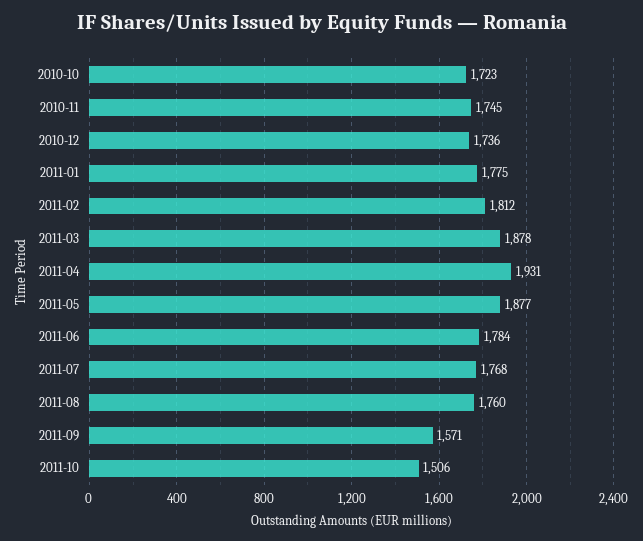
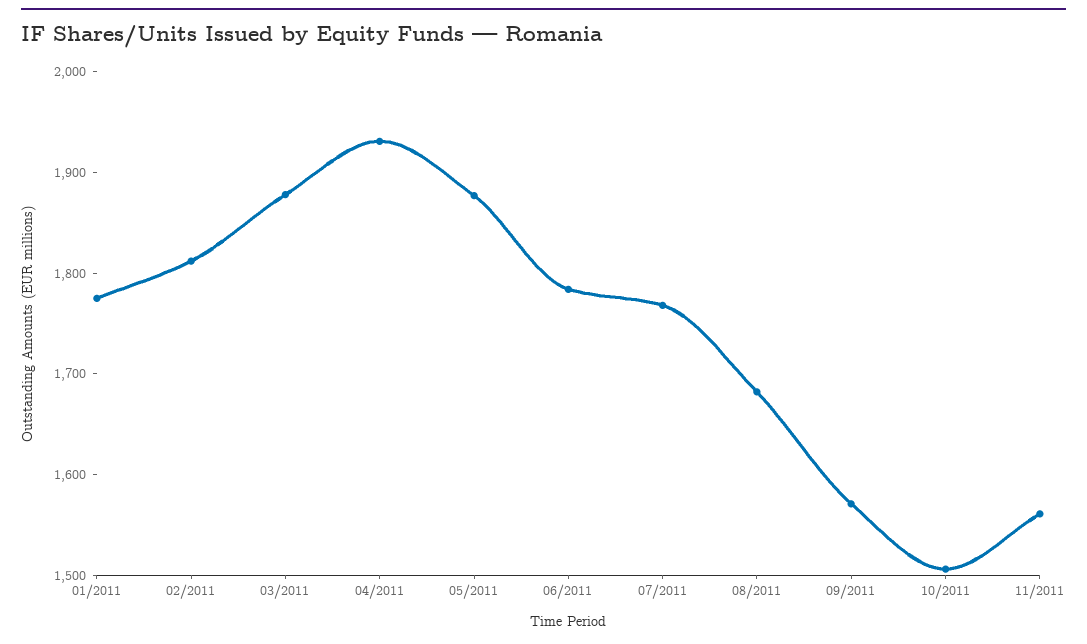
2010-10: 1723 -> none
2010-11: 1745 -> none
2010-12: 1736 -> none
2011-08: 1760 -> 1680
11/2011: none -> 1560

